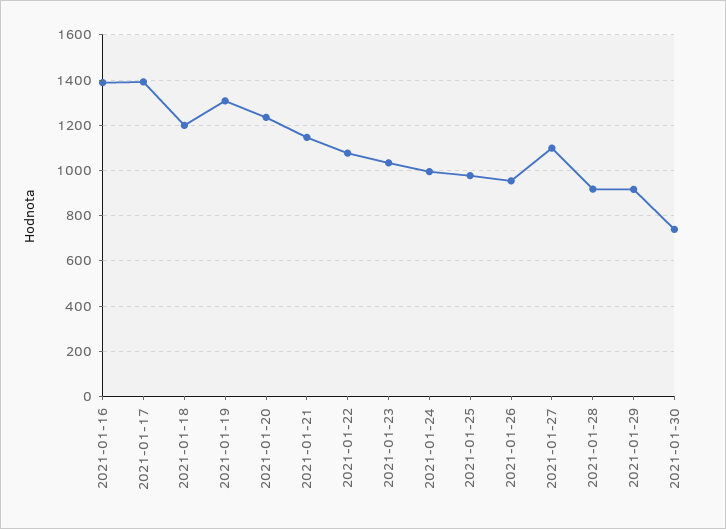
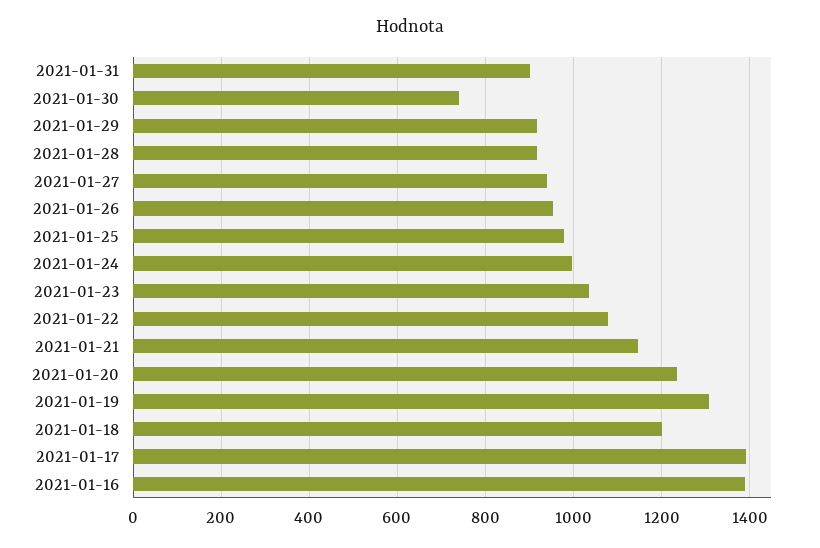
2021-01-27: 1100 -> 940
2021-01-31: none -> 900

